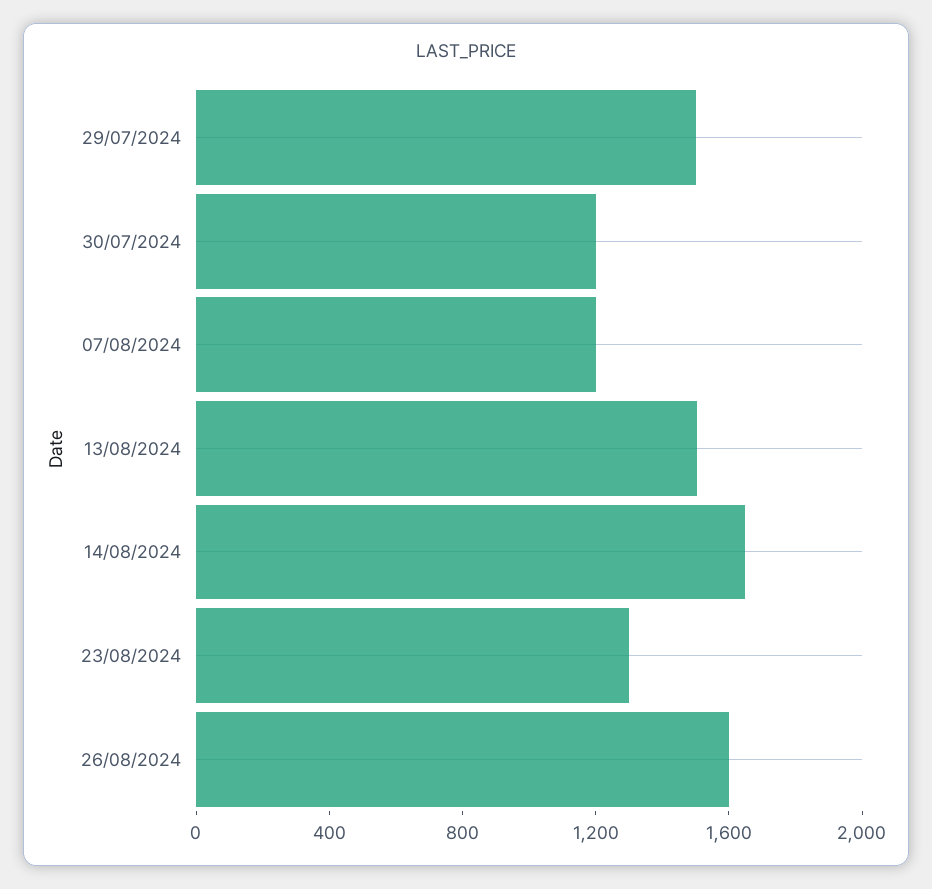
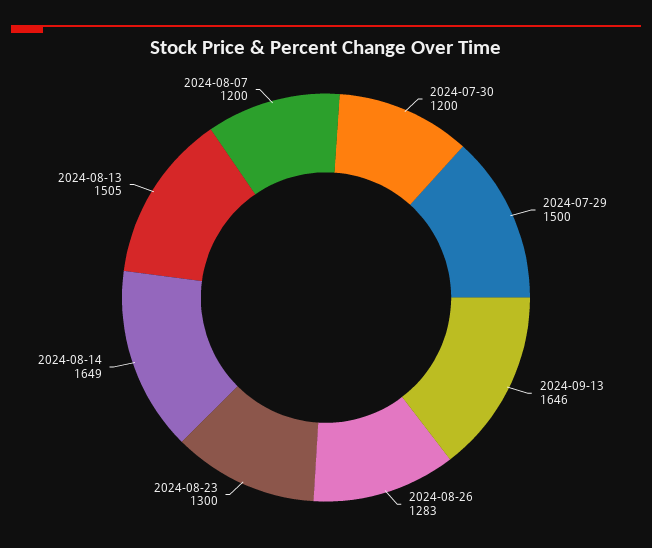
26/08/2024: 1600 -> 1283
2024-09-13: none -> 1646

